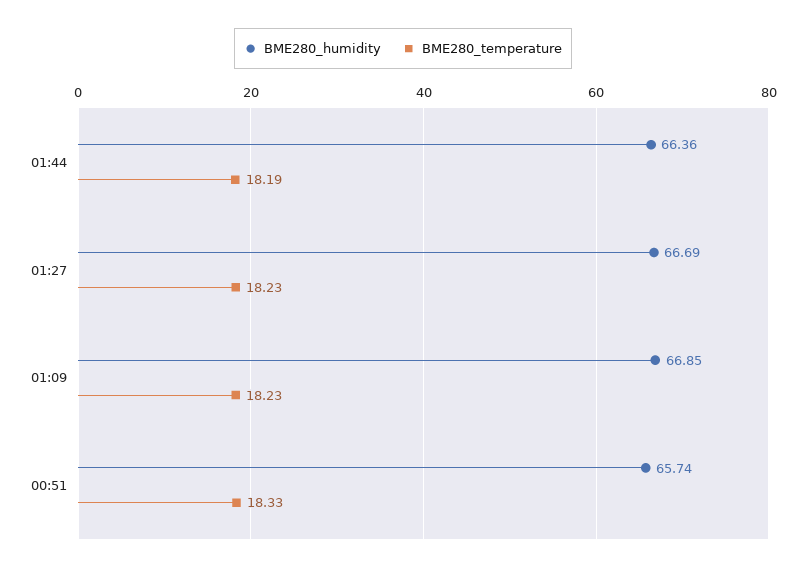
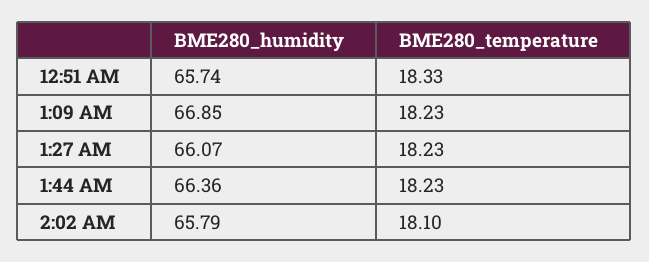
BME280_temperature, 01:44: 18.19 -> 18.23
BME280_humidity, 01:27: 66.69 -> 66.07
BME280_humidity, 2:02 AM: none -> 65.79
BME280_temperature, 2:02 AM: none -> 18.1

